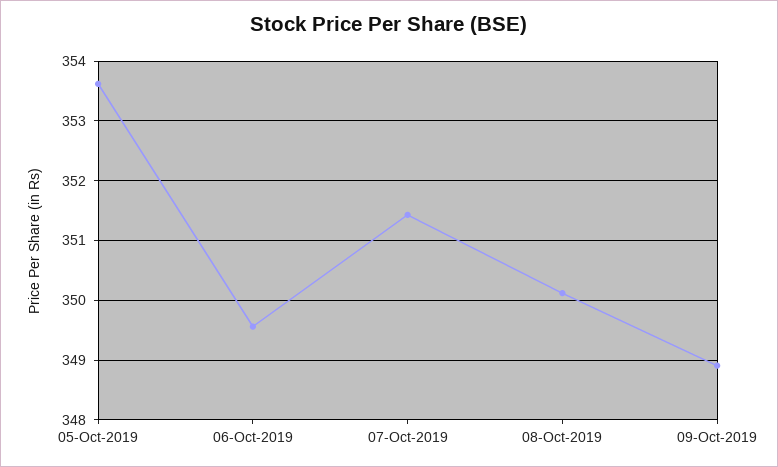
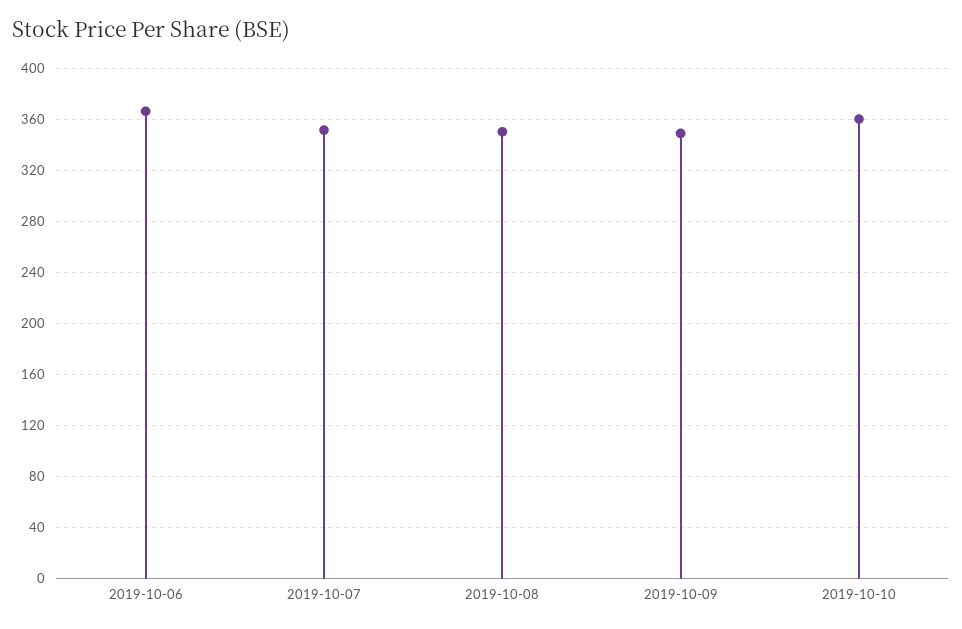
05-Oct-2019: 353.6 -> none
06-Oct-2019: 349.6 -> 365
2019-10-10: none -> 360

